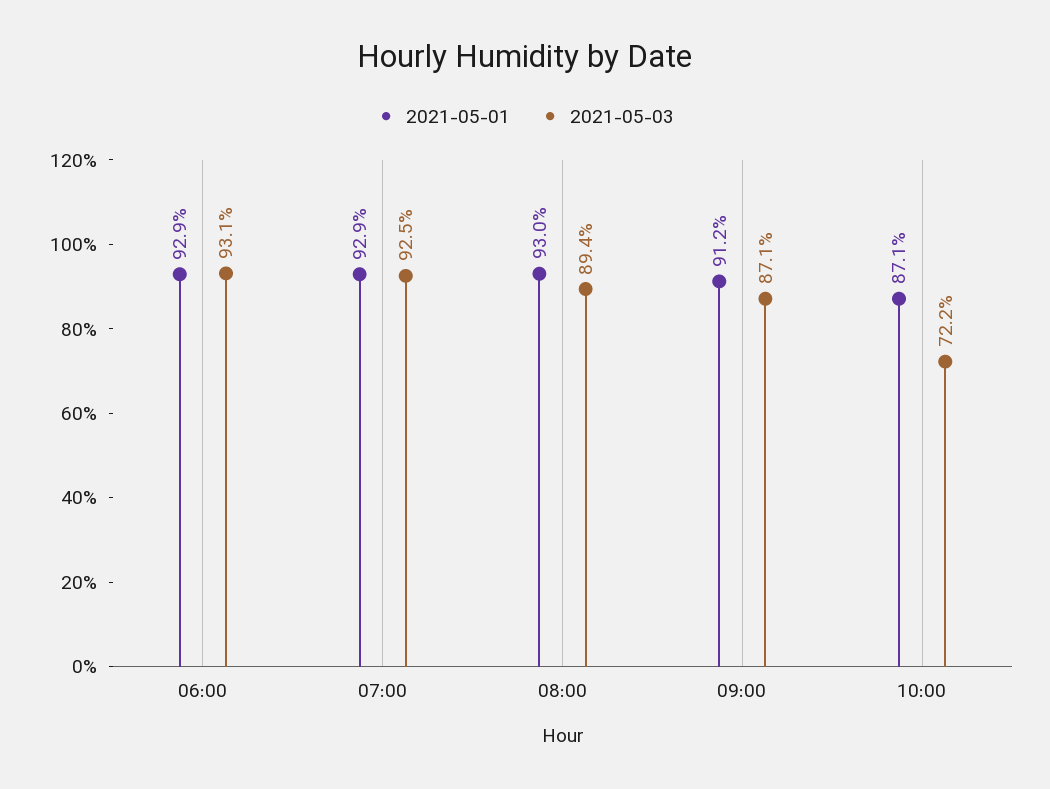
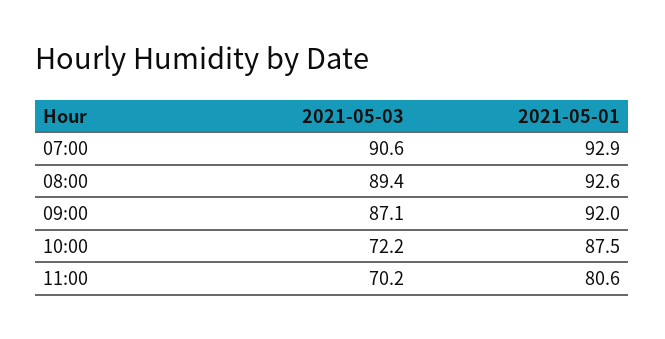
2021-05-01, 06:00: 92.9 -> none
2021-05-03, 06:00: 93.1 -> none
2021-05-03, 07:00: 92.5 -> 90.6
2021-05-01, 08:00: 93 -> 92.6
2021-05-01, 09:00: 91.2 -> 92
2021-05-01, 10:00: 87.1 -> 87.5
2021-05-03, 11:00: none -> 70.2
2021-05-01, 11:00: none -> 80.6

